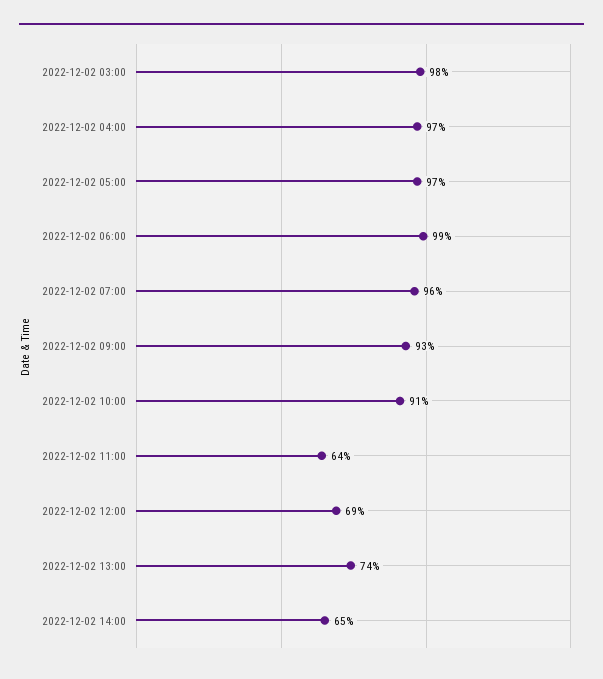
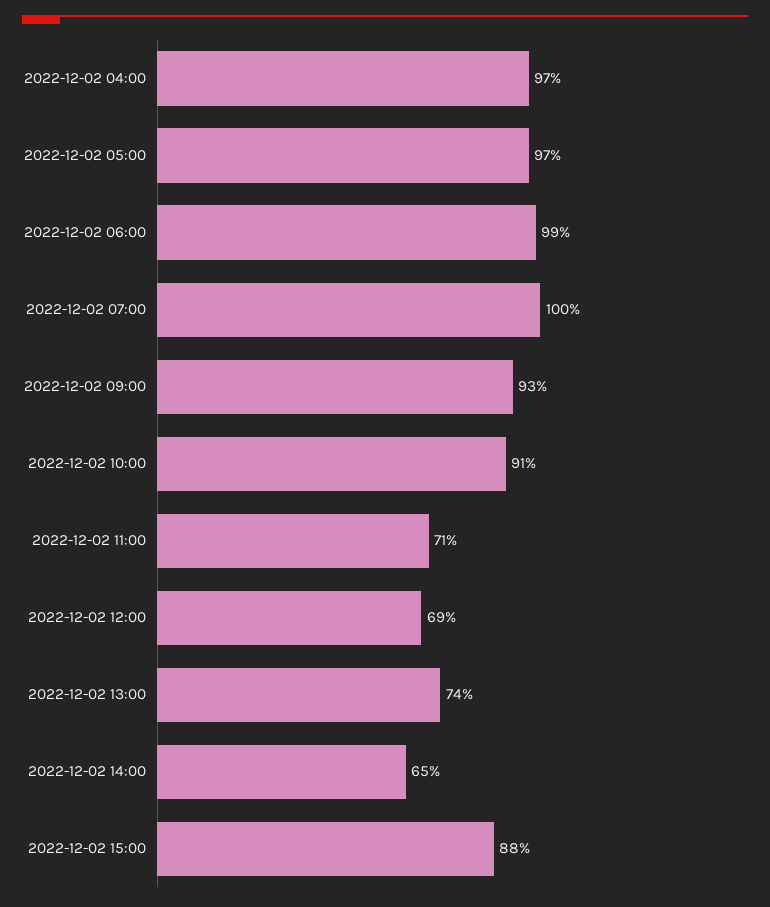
2022-12-02 03:00: 98 -> none
2022-12-02 07:00: 96 -> 100
2022-12-02 11:00: 64 -> 71
2022-12-02 15:00: none -> 88

